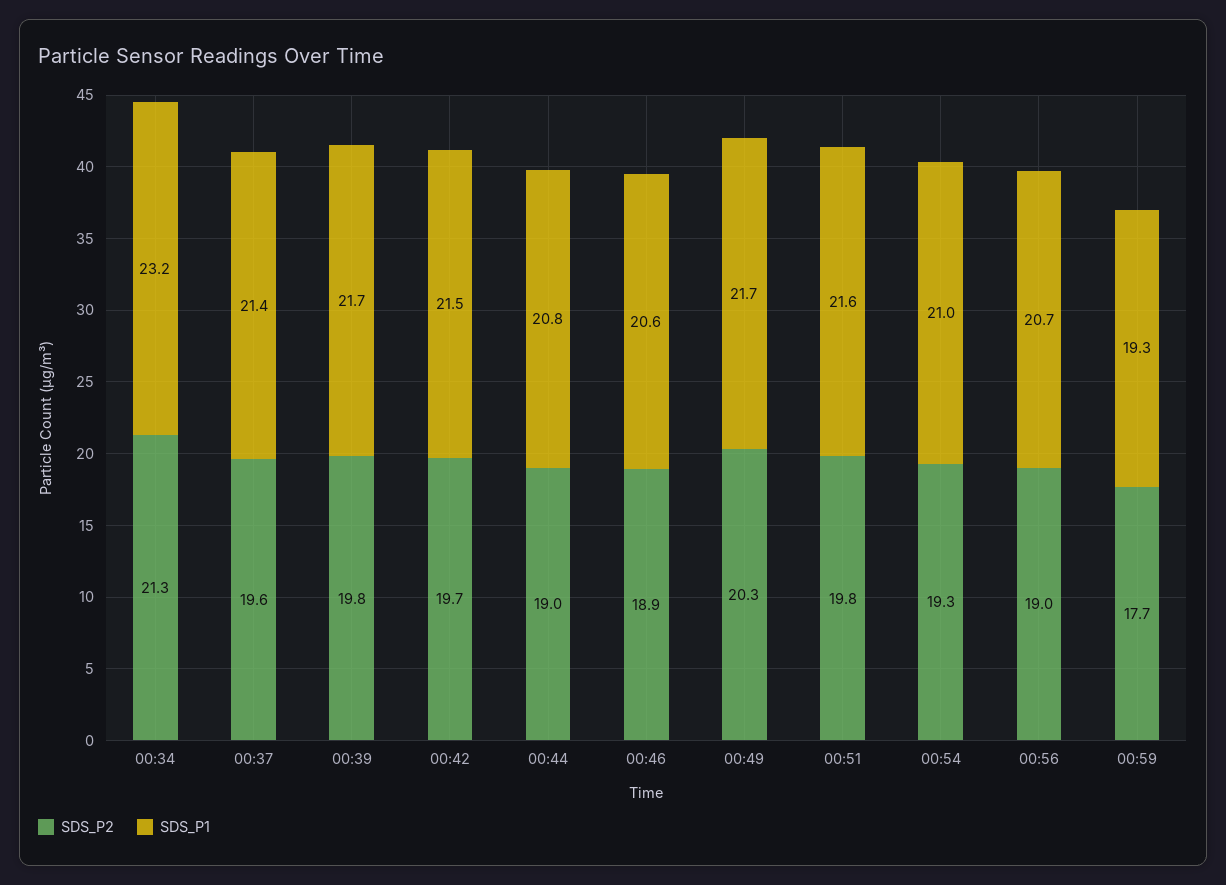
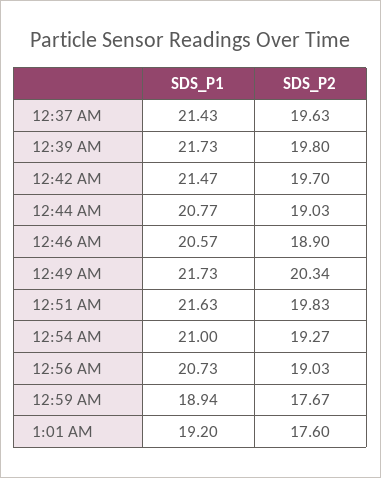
SDS_P2, 00:34: 21.3 -> none
SDS_P1, 00:34: 23.2 -> none
SDS_P1, 00:59: 19.3 -> 18.94
SDS_P1, 1:01 AM: none -> 19.2
SDS_P2, 1:01 AM: none -> 17.6

